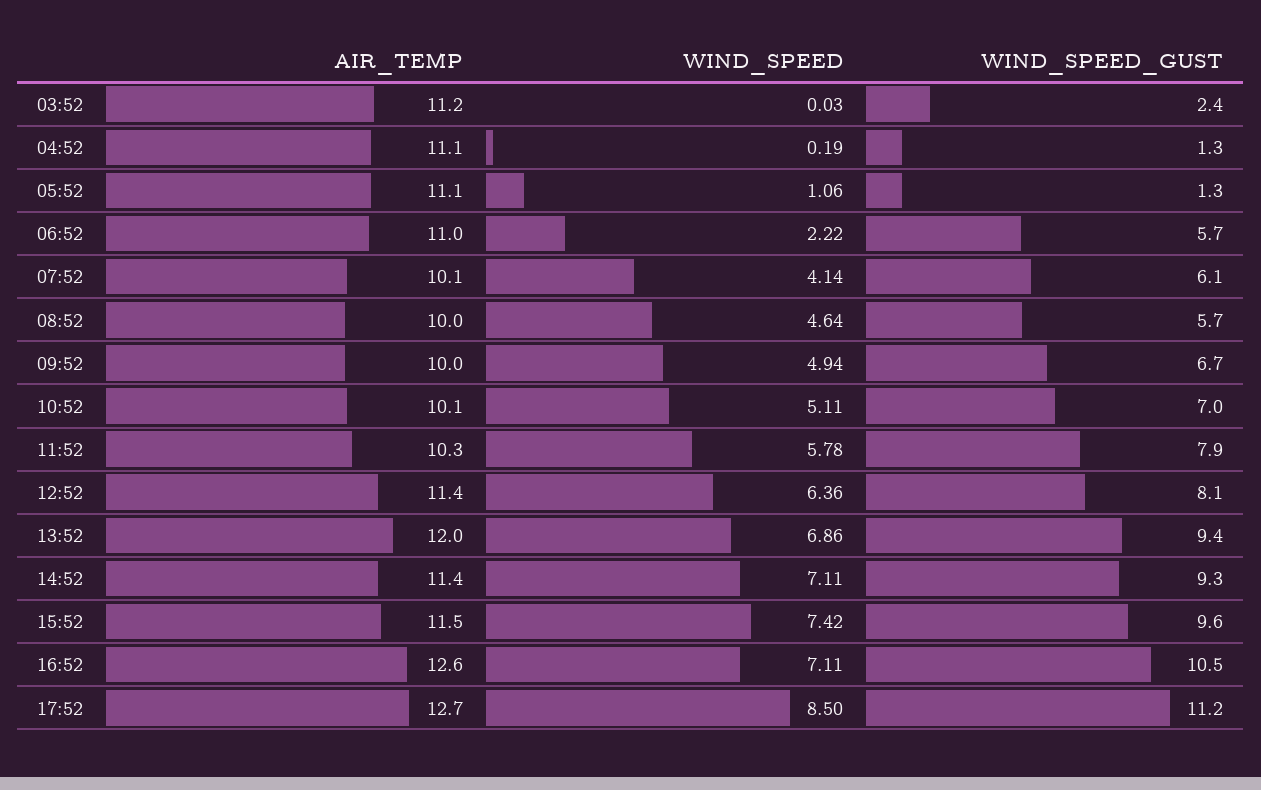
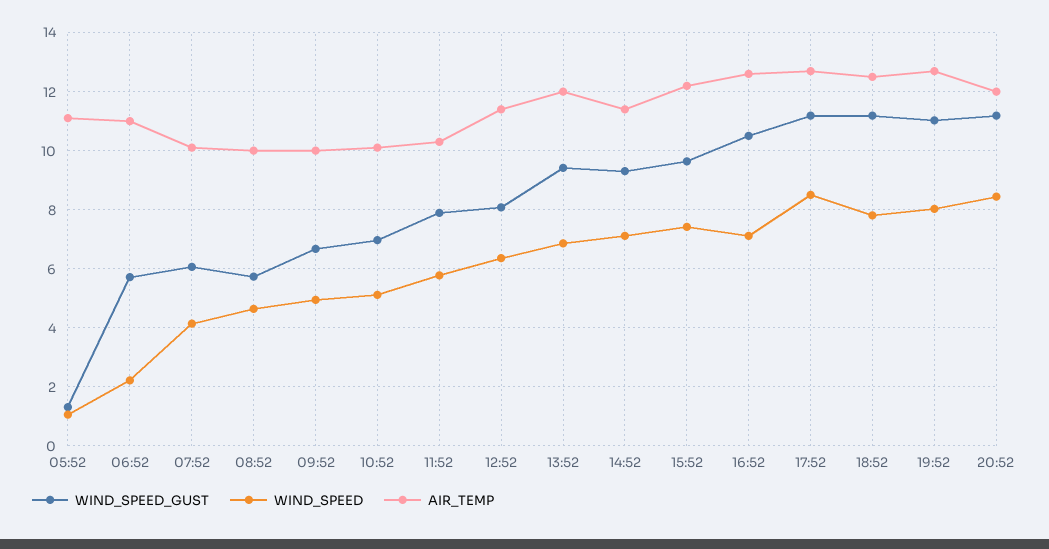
AIR_TEMP, 03:52: 11.2 -> none
WIND_SPEED, 03:52: 0.03 -> none
WIND_SPEED_GUST, 03:52: 2.4 -> none
AIR_TEMP, 04:52: 11.1 -> none
WIND_SPEED, 04:52: 0.19 -> none
WIND_SPEED_GUST, 04:52: 1.3 -> none
AIR_TEMP, 15:52: 11.5 -> 12.25
WIND_SPEED_GUST, 18:52: none -> 11.25
WIND_SPEED, 18:52: none -> 7.75
AIR_TEMP, 18:52: none -> 12.5
WIND_SPEED_GUST, 19:52: none -> 11
WIND_SPEED, 19:52: none -> 8
AIR_TEMP, 19:52: none -> 12.75
WIND_SPEED_GUST, 20:52: none -> 11.25
WIND_SPEED, 20:52: none -> 8.5
AIR_TEMP, 20:52: none -> 12

